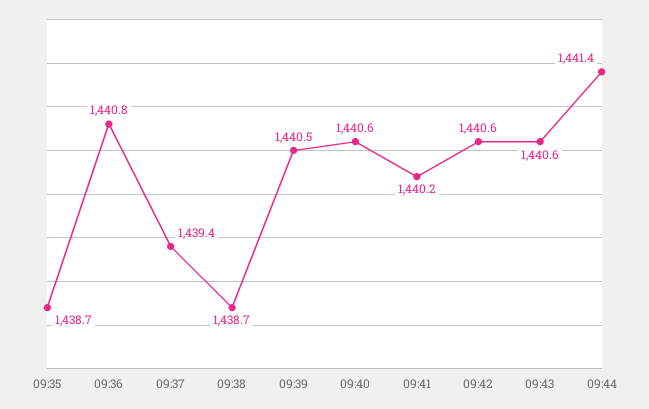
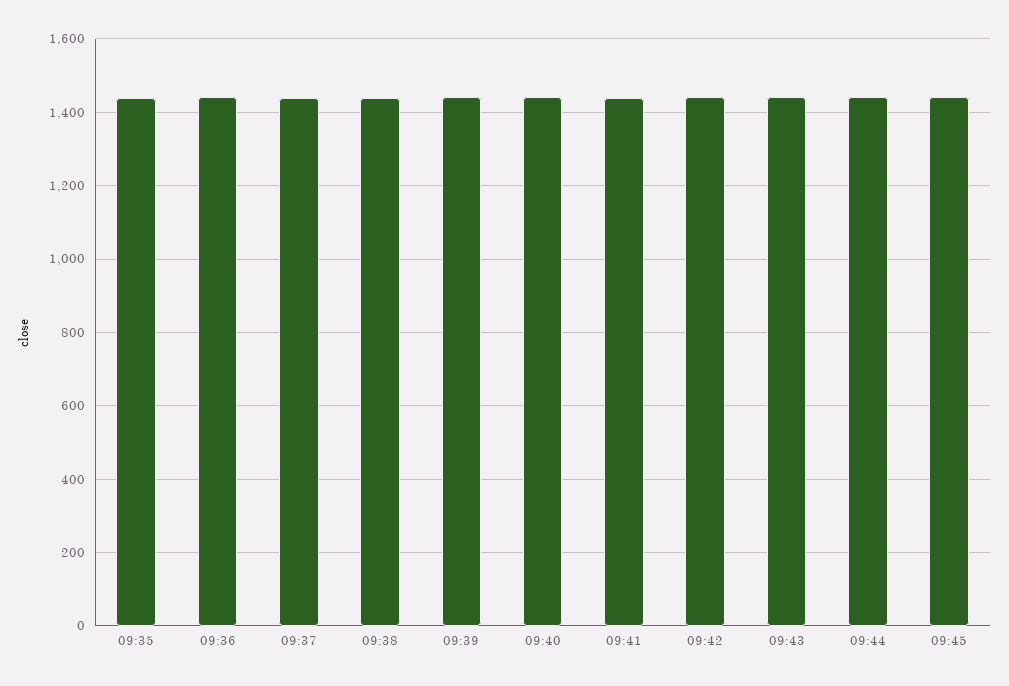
09:45: none -> 1440

